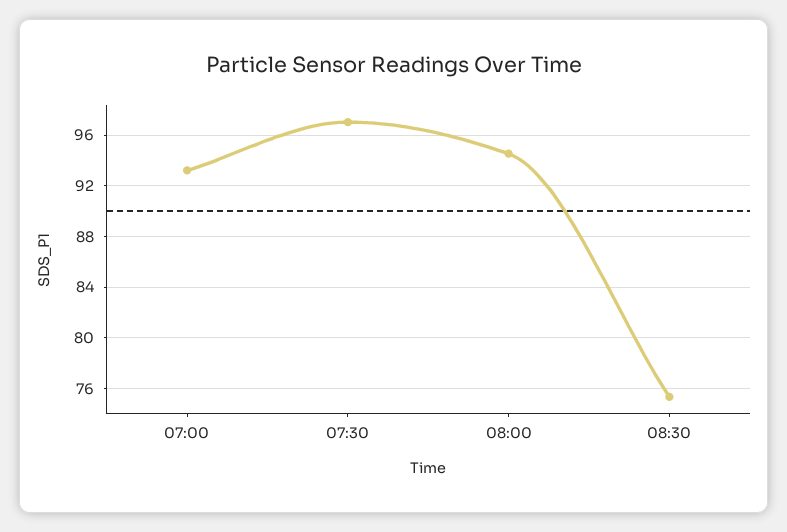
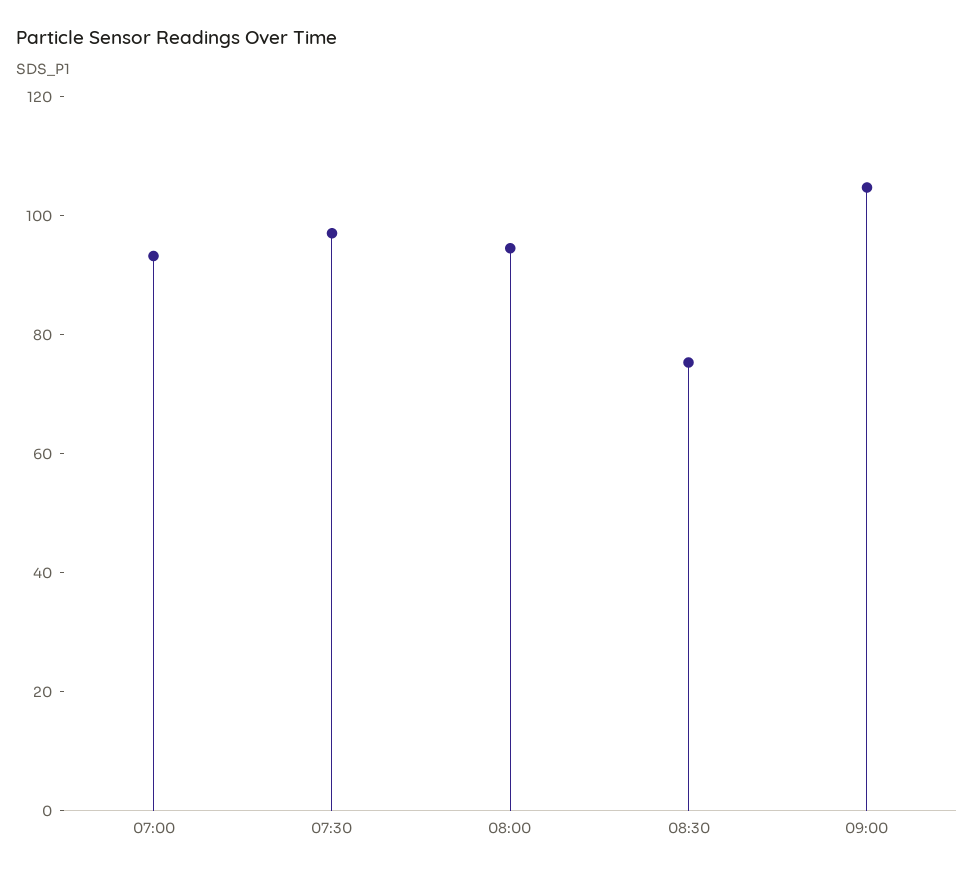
09:00: none -> 105

